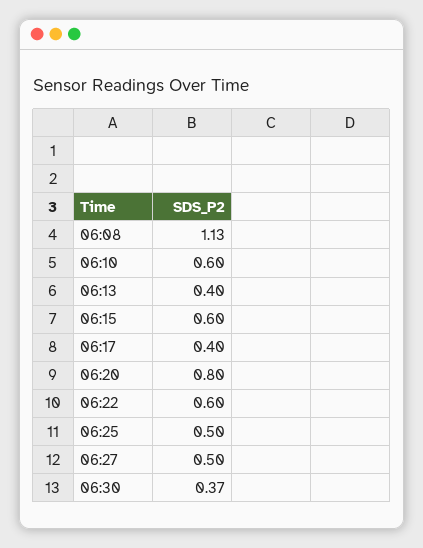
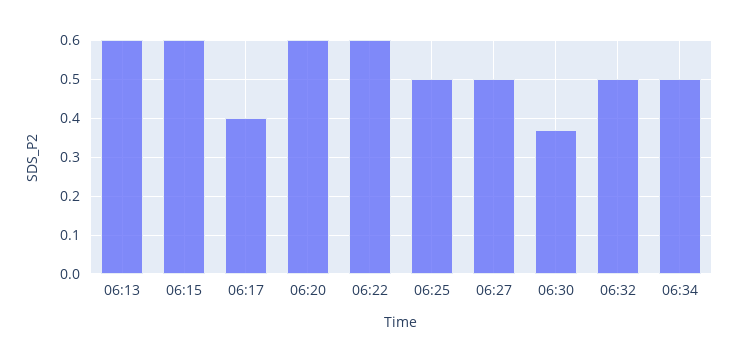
06:08: 1.13 -> none
06:10: 0.6 -> none
06:13: 0.4 -> 0.6
06:20: 0.8 -> 0.6
06:32: none -> 0.5
06:34: none -> 0.5

